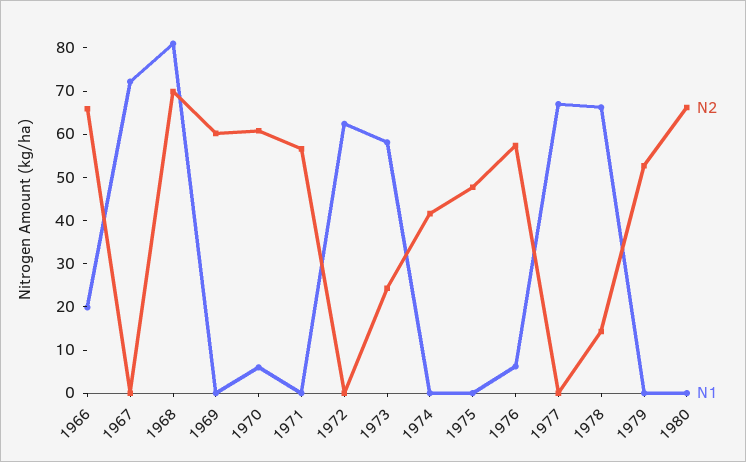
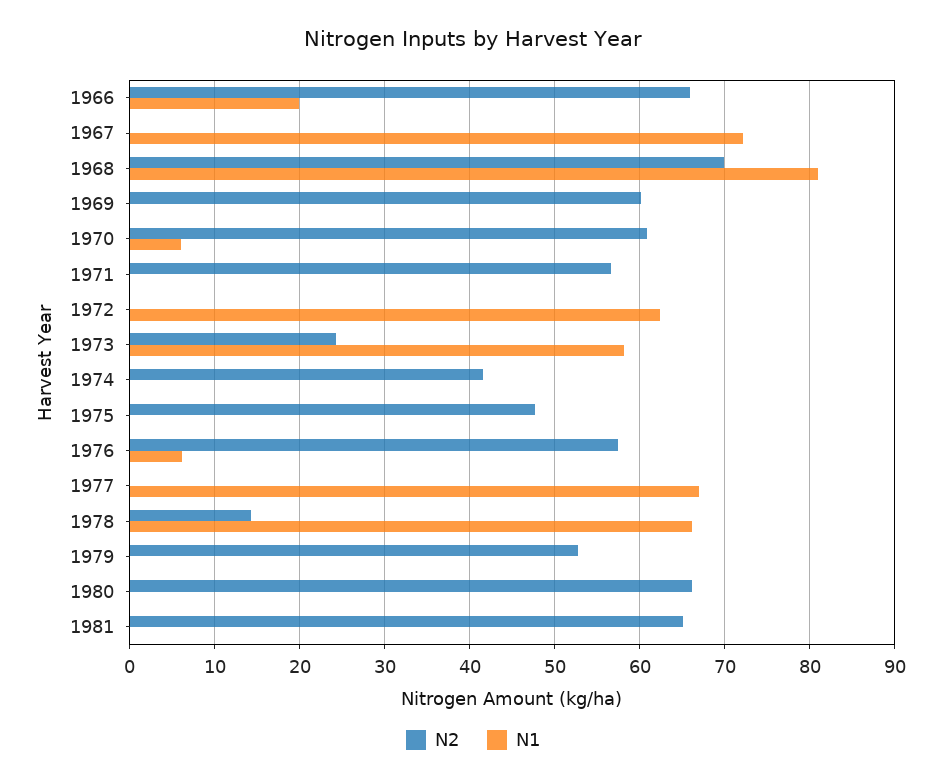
N2, 1981: none -> 65
N1, 1981: none -> 0

